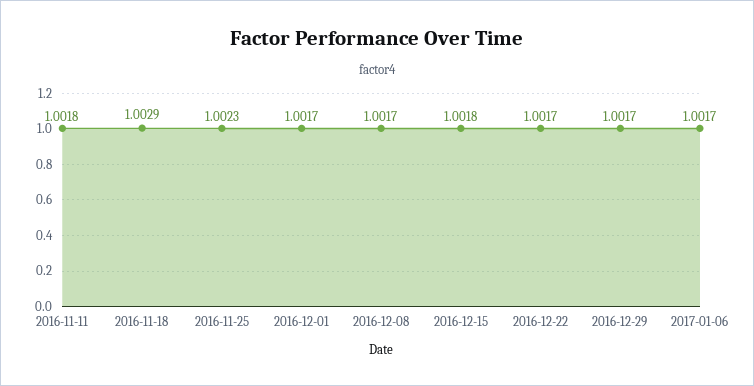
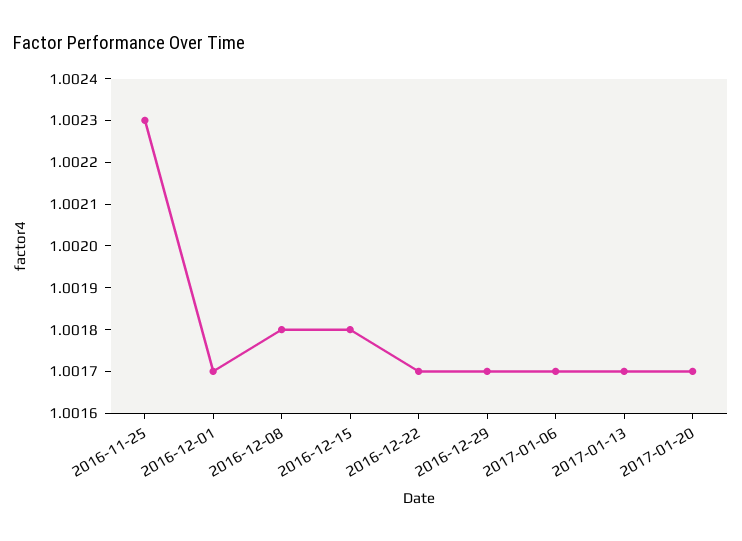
2016-11-11: 1.0018 -> none
2016-11-18: 1.0029 -> none
2016-12-08: 1.0017 -> 1.0018
2017-01-13: none -> 1.0017
2017-01-20: none -> 1.0017

